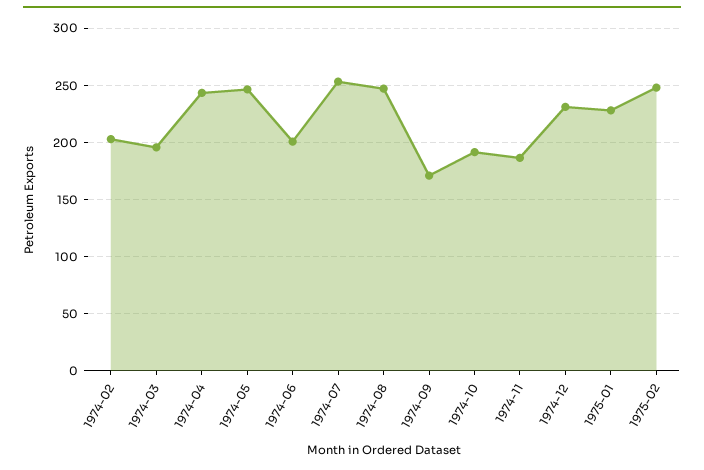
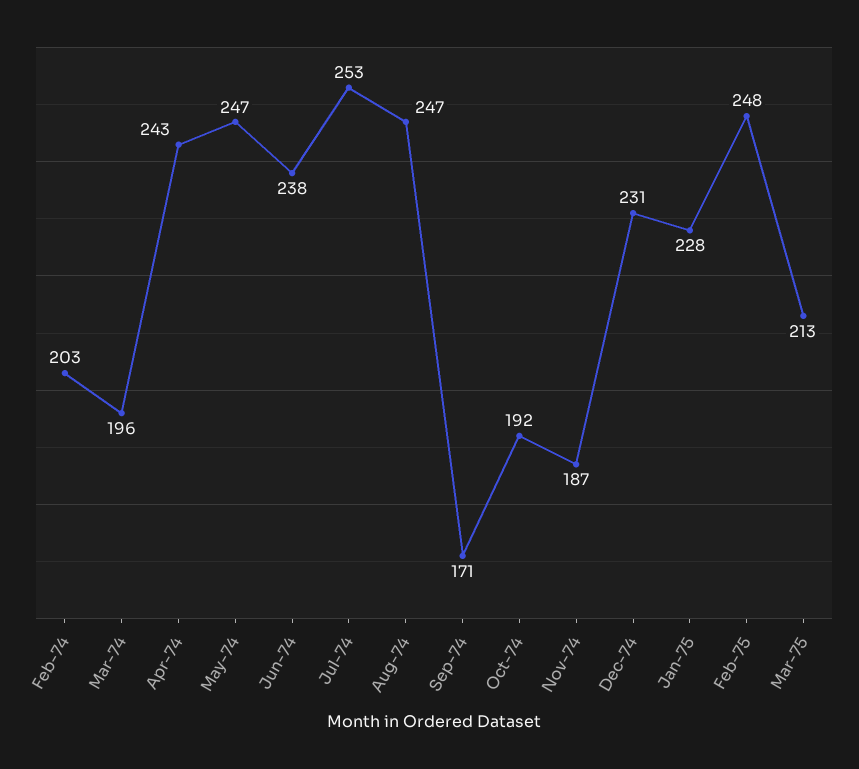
1974-06: 200 -> 238
Mar-75: none -> 213

